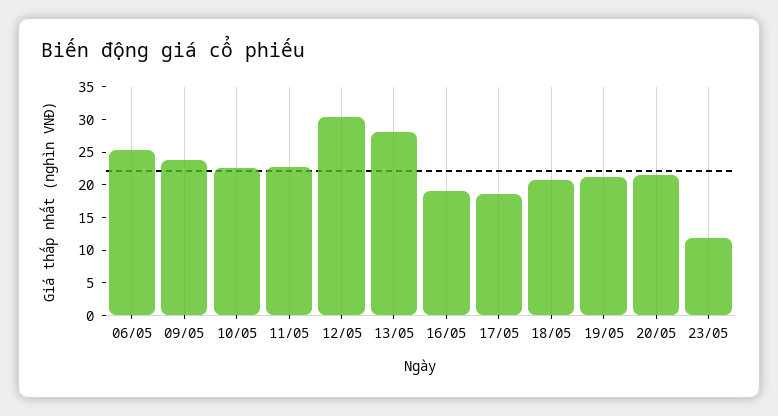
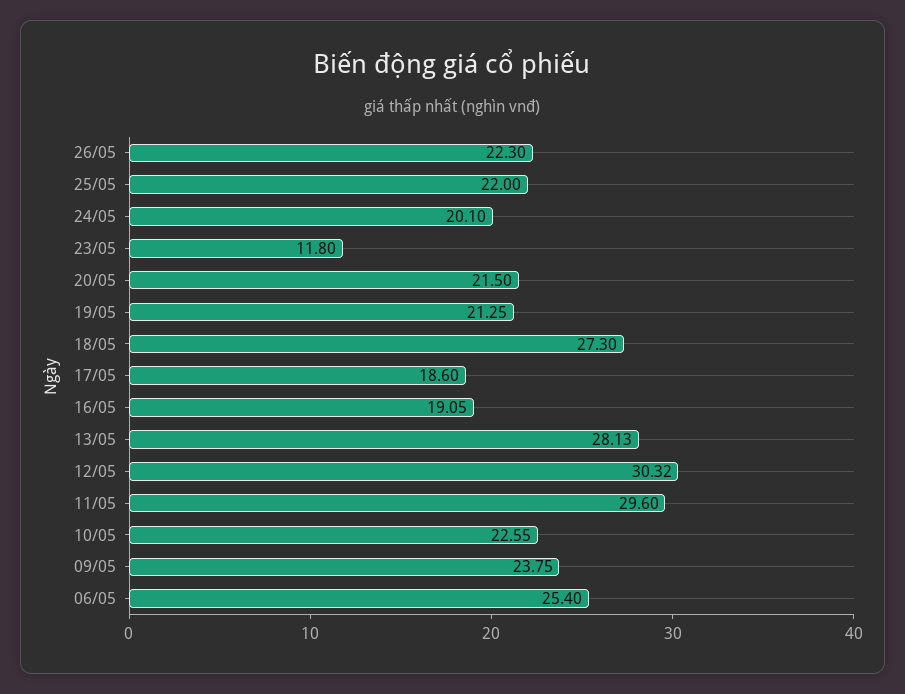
11/05: 22.5 -> 29.6
18/05: 20 -> 27.3
26/05: none -> 22.3
25/05: none -> 22
24/05: none -> 20.1

